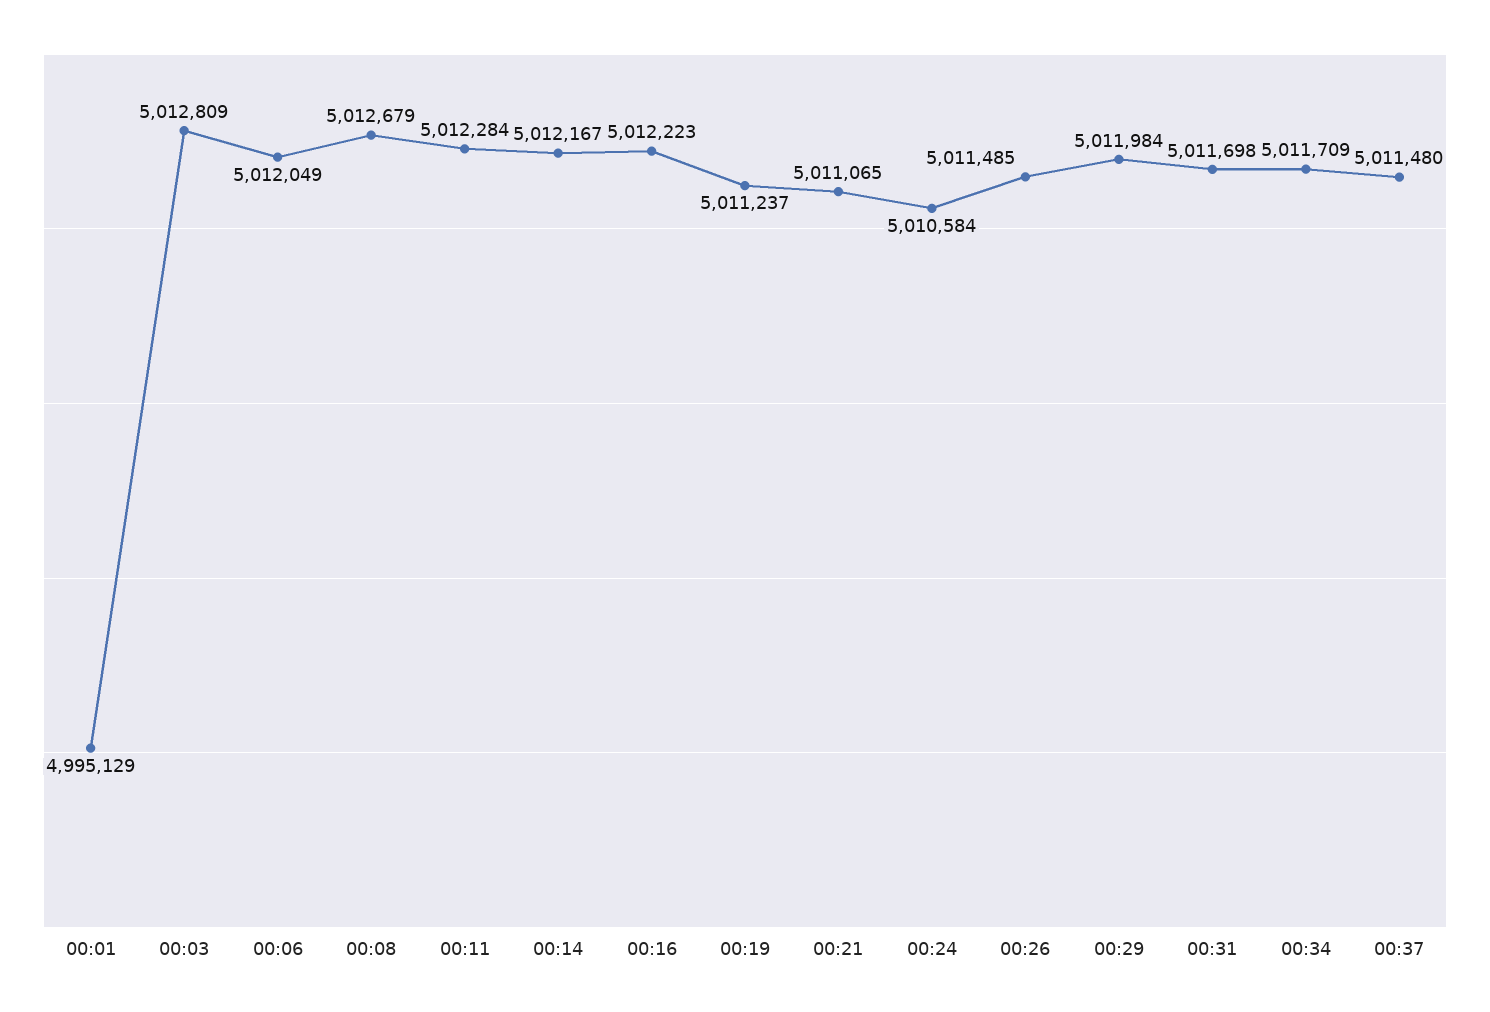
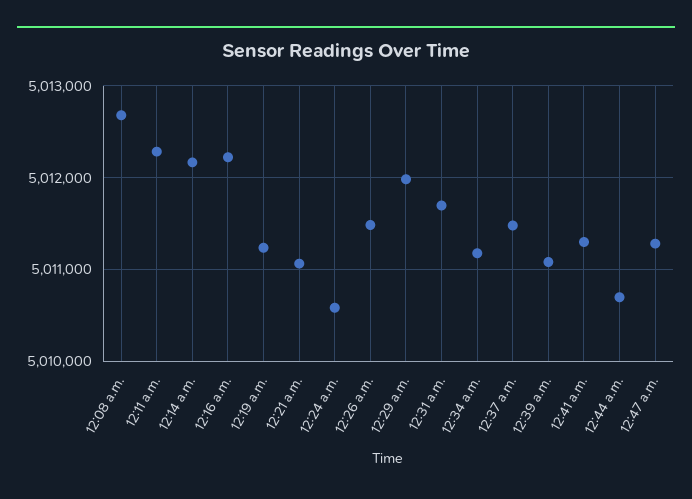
00:01: 4995129 -> none
00:03: 5012809 -> none
00:06: 5012049 -> none
00:34: 5011709 -> 5011200
12:39 a.m.: none -> 5011100
12:41 a.m.: none -> 5011300
12:44 a.m.: none -> 5010700
12:47 a.m.: none -> 5011300

